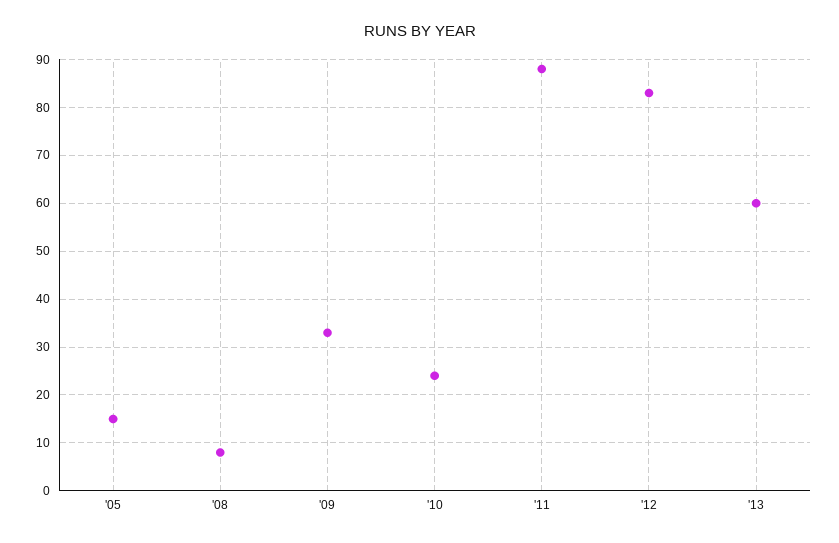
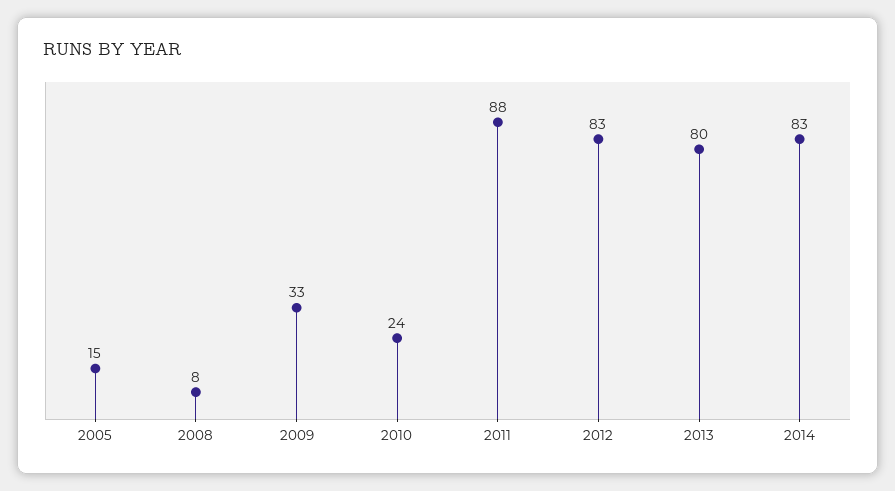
'13: 60 -> 80
2014: none -> 83

